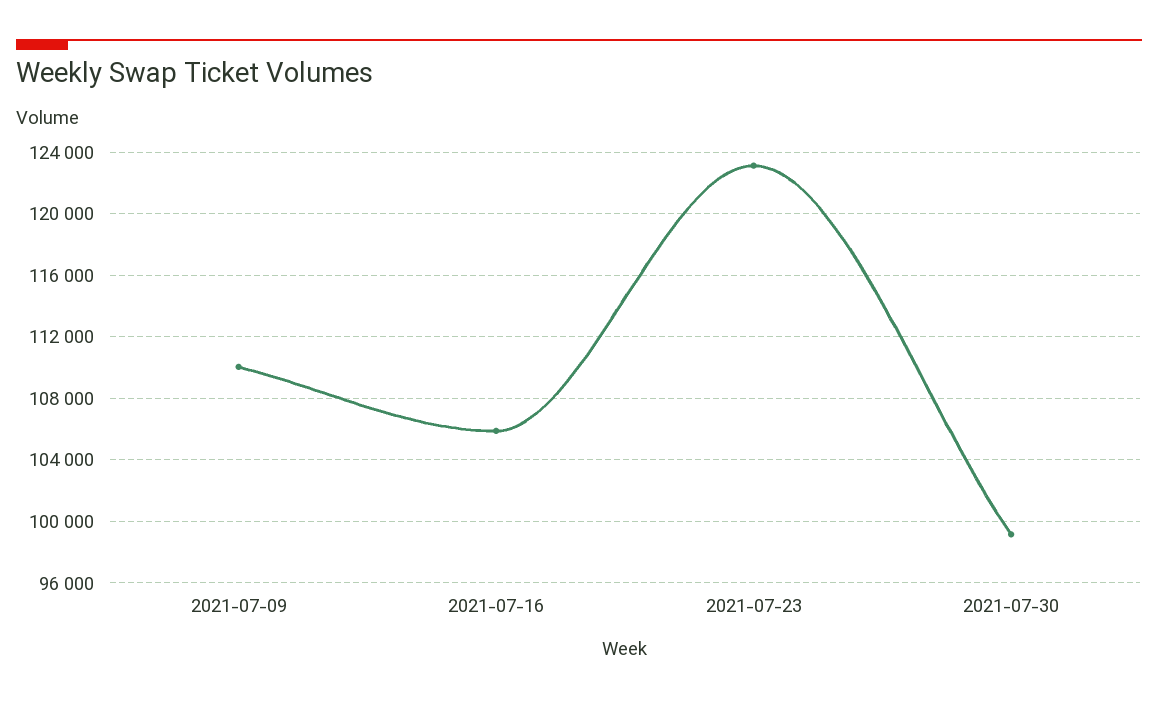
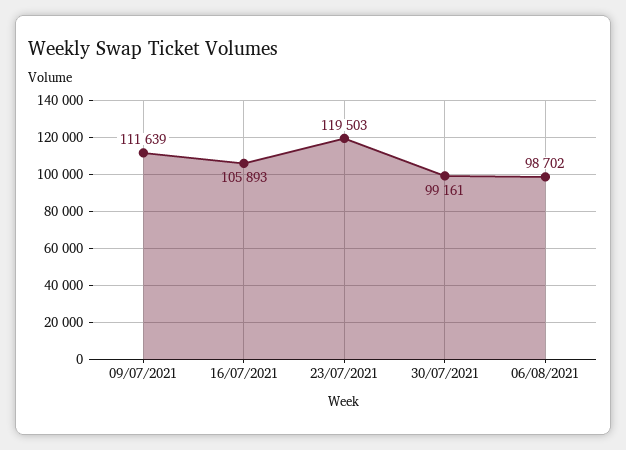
2021-07-09: 110000 -> 111639
2021-07-23: 123000 -> 119503
06/08/2021: none -> 98702

